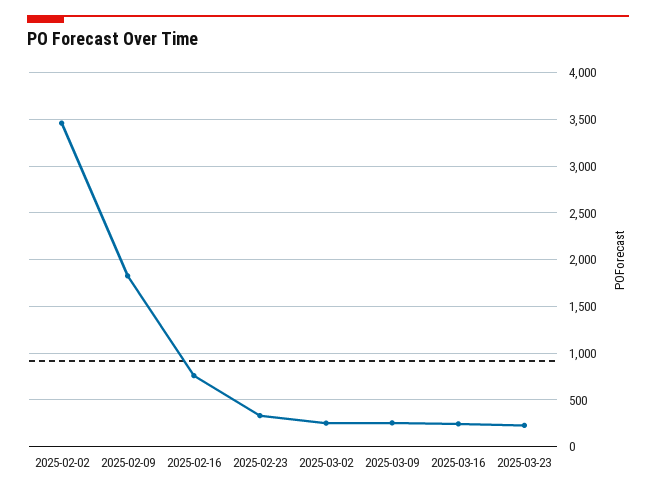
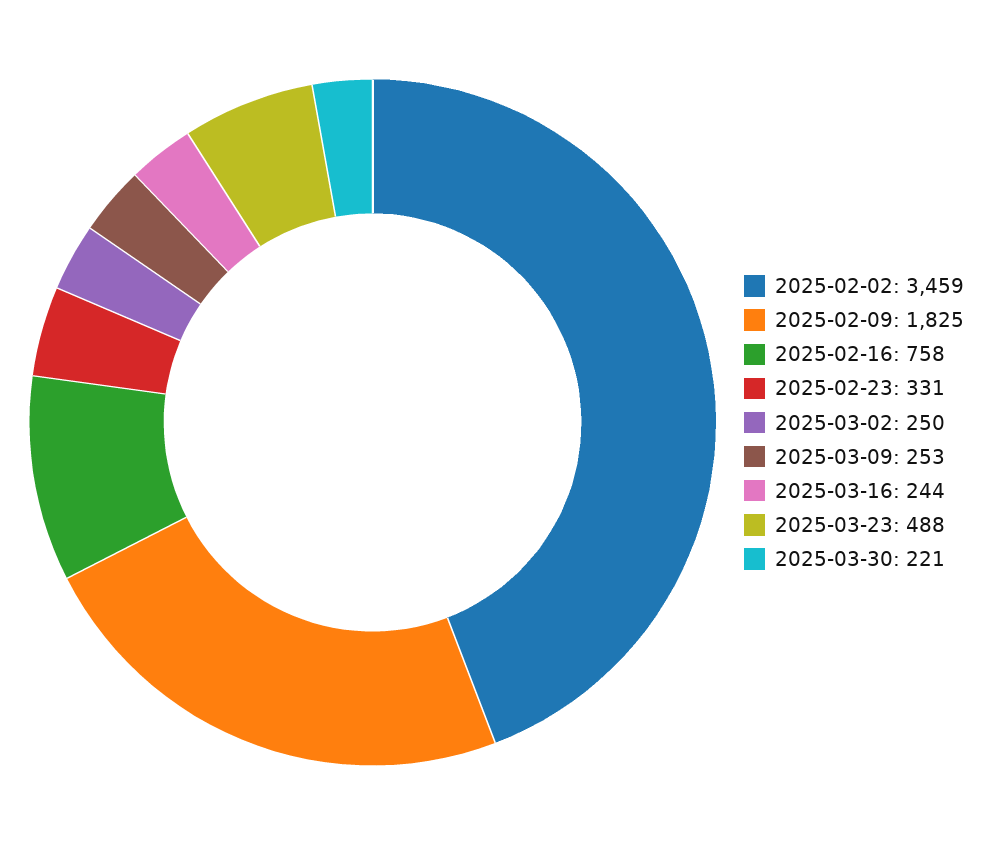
2025-03-23: 200 -> 488
2025-03-30: none -> 221

